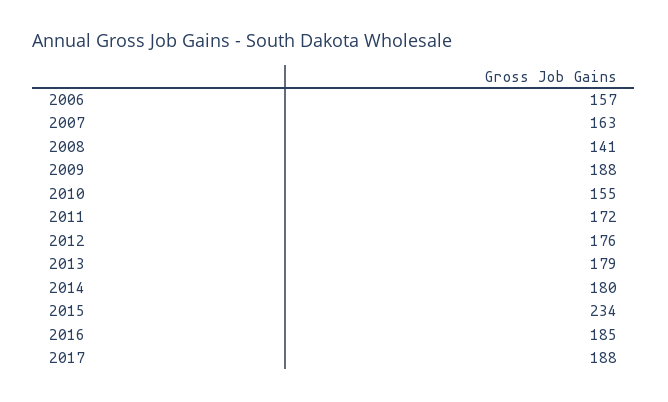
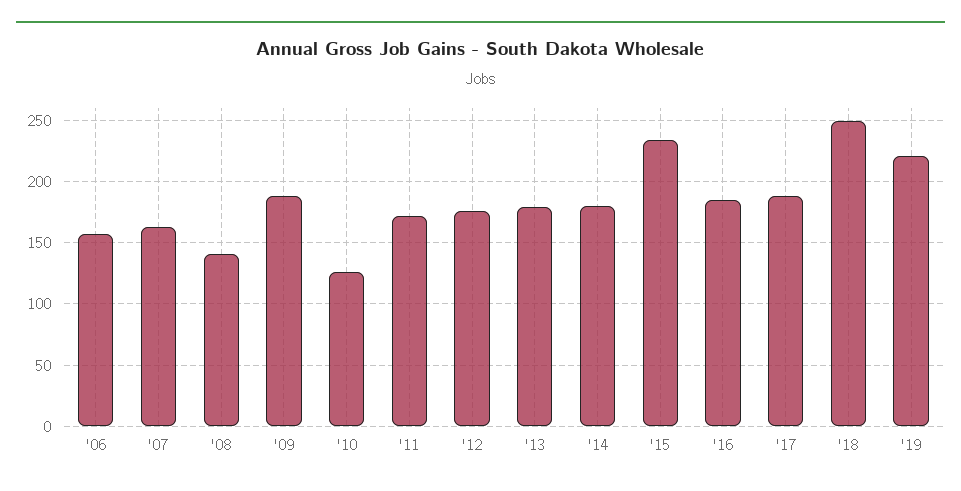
2010: 155 -> 125
'18: none -> 250
'19: none -> 220

